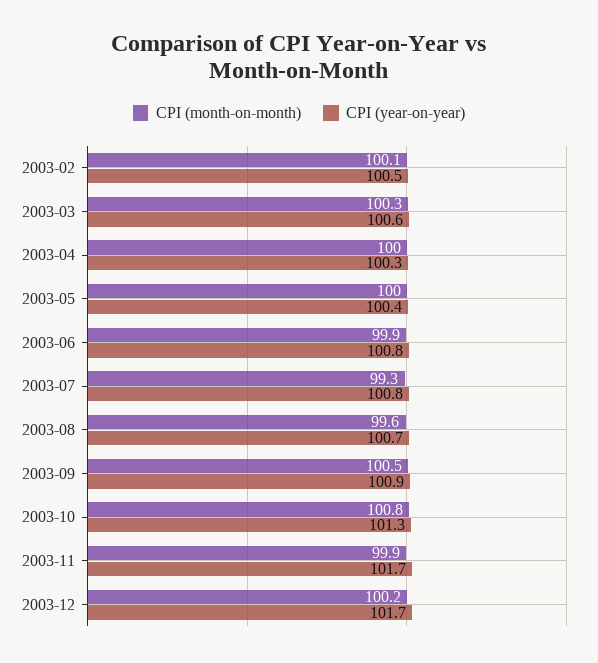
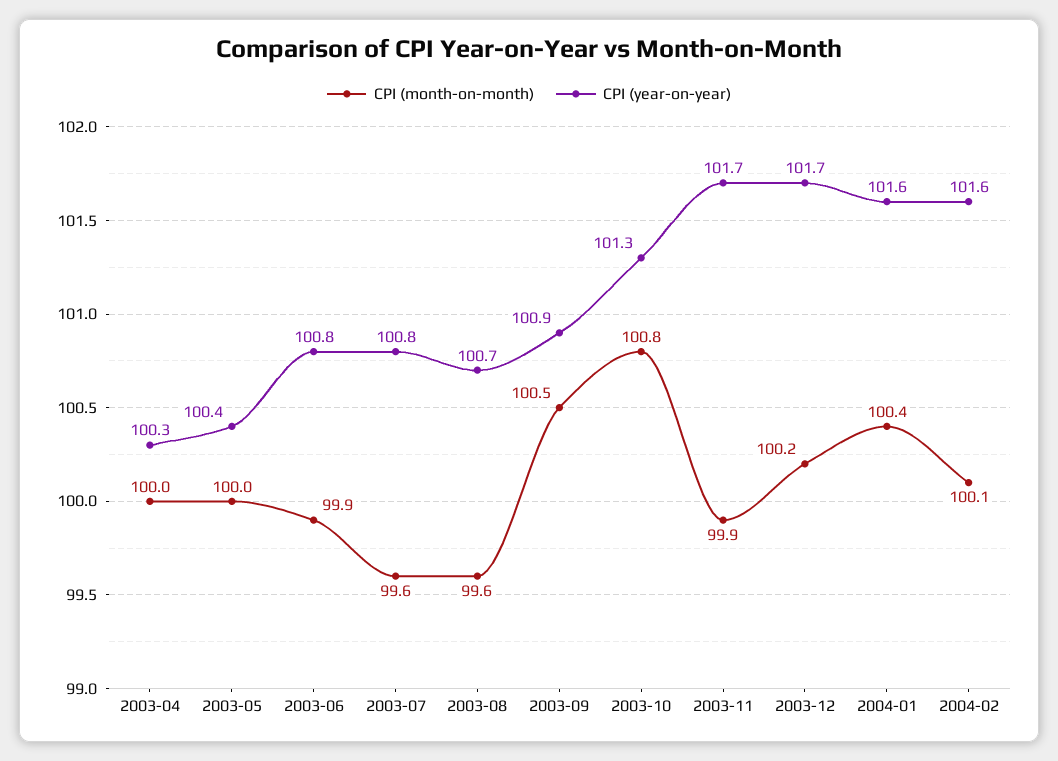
CPI (month-on-month), 2003-02: 100.1 -> none
CPI (year-on-year), 2003-02: 100.5 -> none
CPI (month-on-month), 2003-03: 100.3 -> none
CPI (year-on-year), 2003-03: 100.6 -> none
CPI (month-on-month), 2003-07: 99.3 -> 99.6
CPI (month-on-month), 2004-01: none -> 100.4
CPI (year-on-year), 2004-01: none -> 101.6
CPI (month-on-month), 2004-02: none -> 100.1
CPI (year-on-year), 2004-02: none -> 101.6

